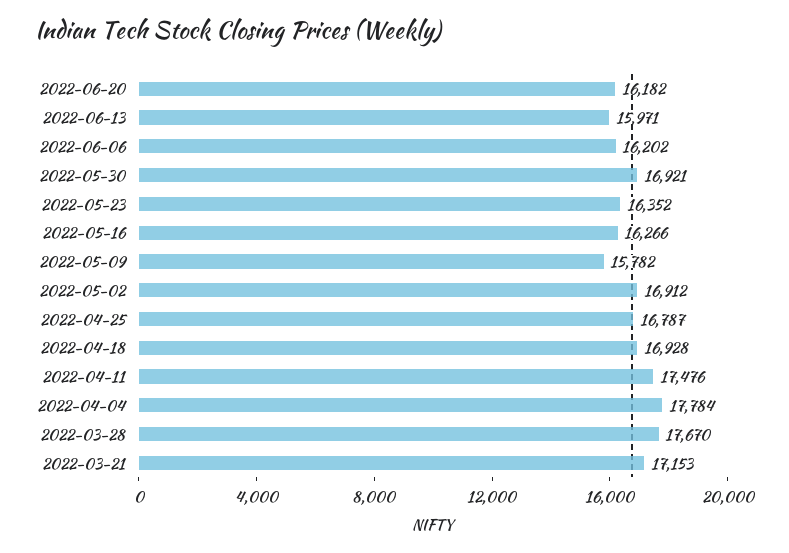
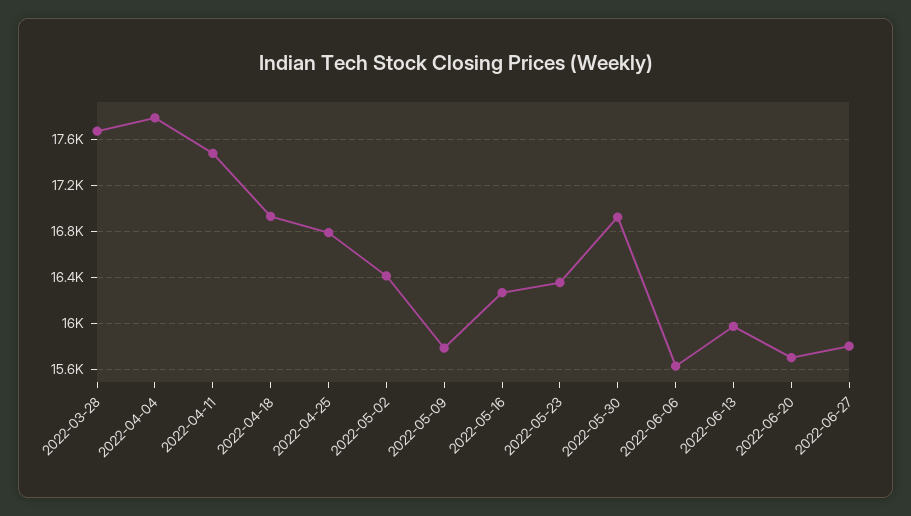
2022-06-20: 16182 -> 15700
2022-06-06: 16202 -> 15600
2022-05-02: 16912 -> 16400
2022-03-21: 17153 -> none
2022-06-27: none -> 15800

